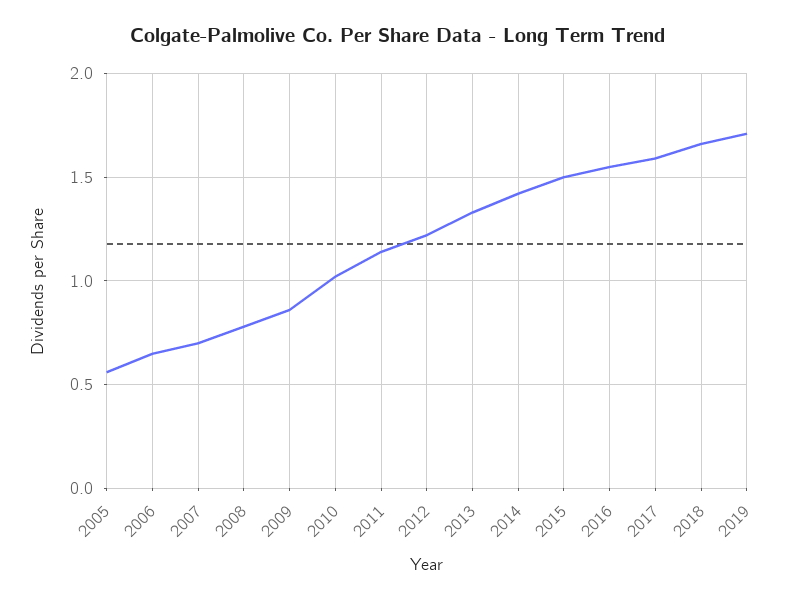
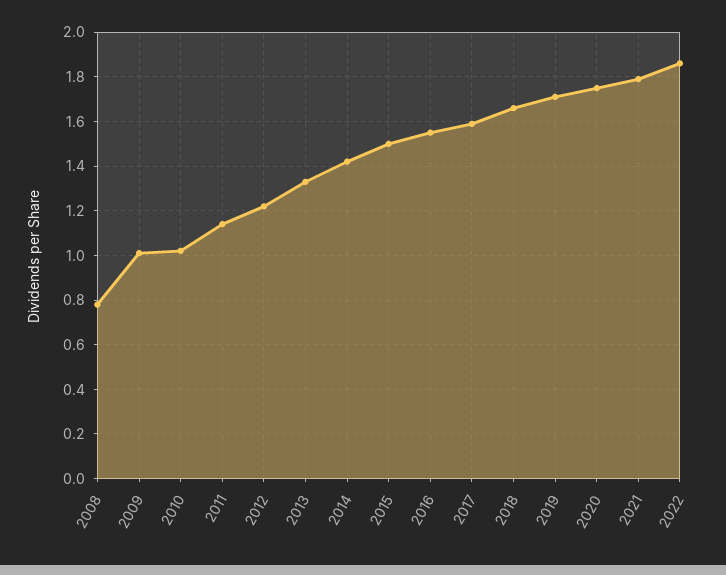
2005: 0.55 -> none
2006: 0.65 -> none
2007: 0.7 -> none
2009: 0.85 -> 1
2020: none -> 1.75
2021: none -> 1.8
2022: none -> 1.85

